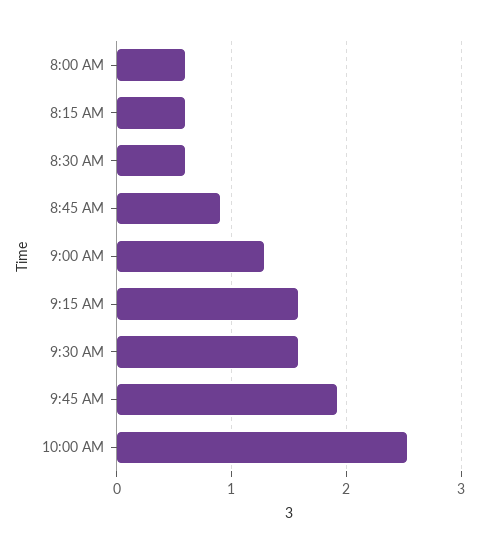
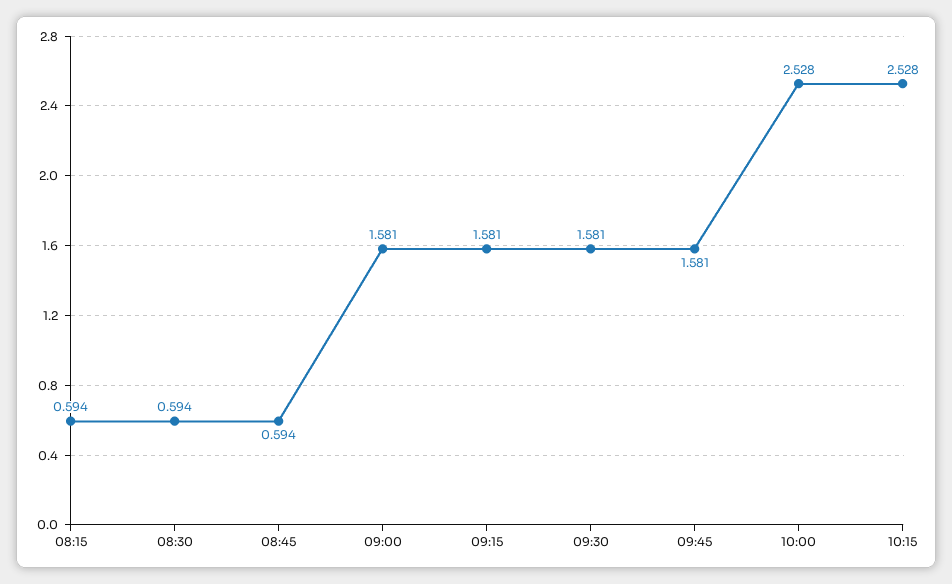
8:00 AM: 0.6 -> none
8:45 AM: 0.9 -> 0.594
9:00 AM: 1.3 -> 1.581
9:45 AM: 1.9 -> 1.581
10:15: none -> 2.528

